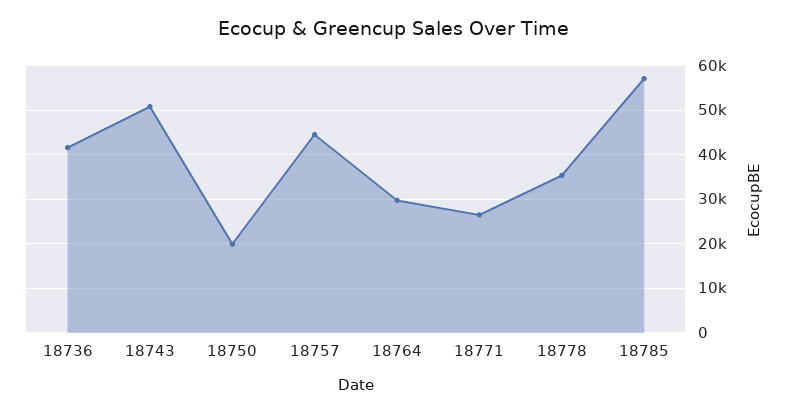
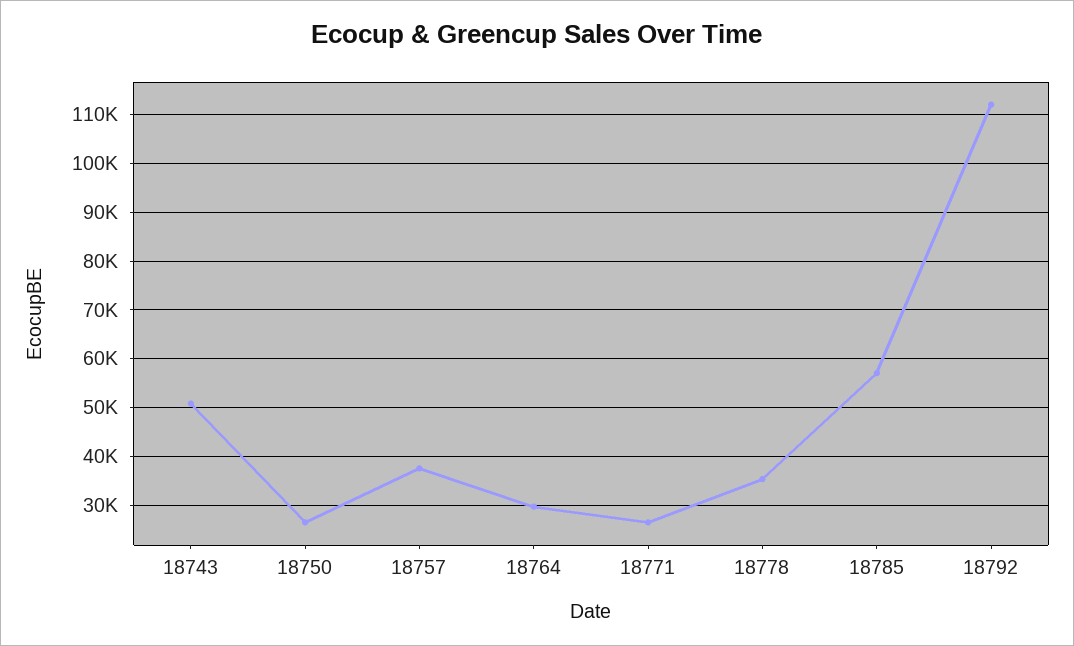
18736: 42000 -> none
18750: 20000 -> 26000
18757: 44000 -> 38000
18792: none -> 112000

